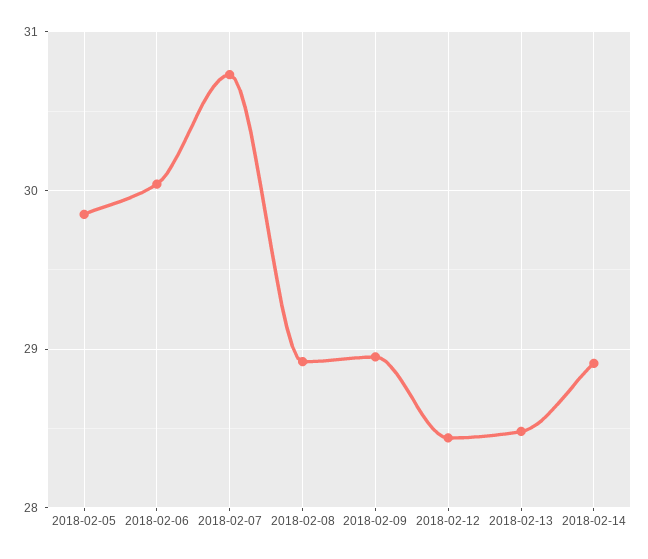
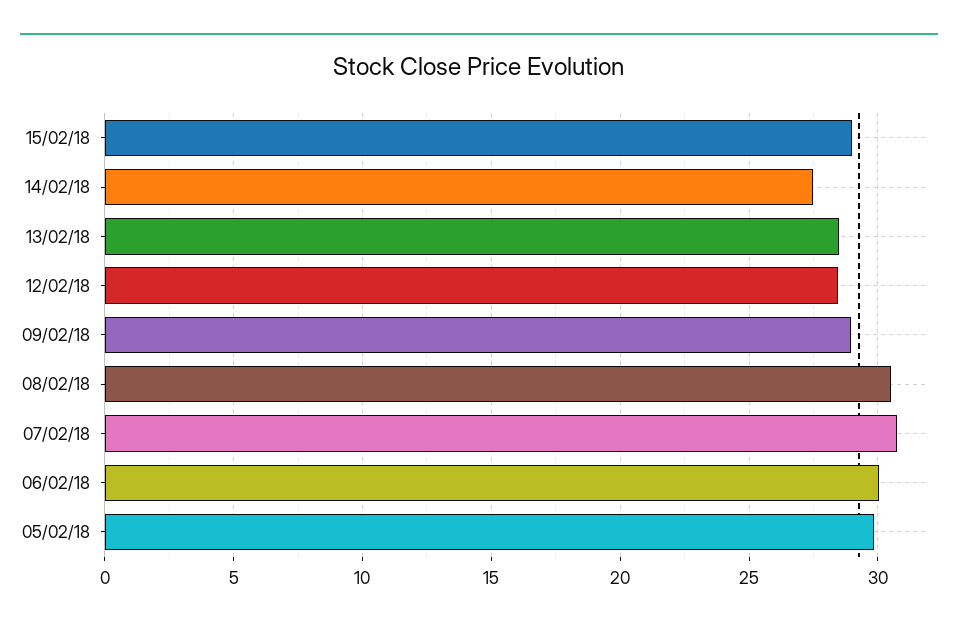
2018-02-08: 28.9 -> 30.5
2018-02-14: 28.9 -> 27.5
15/02/18: none -> 29

